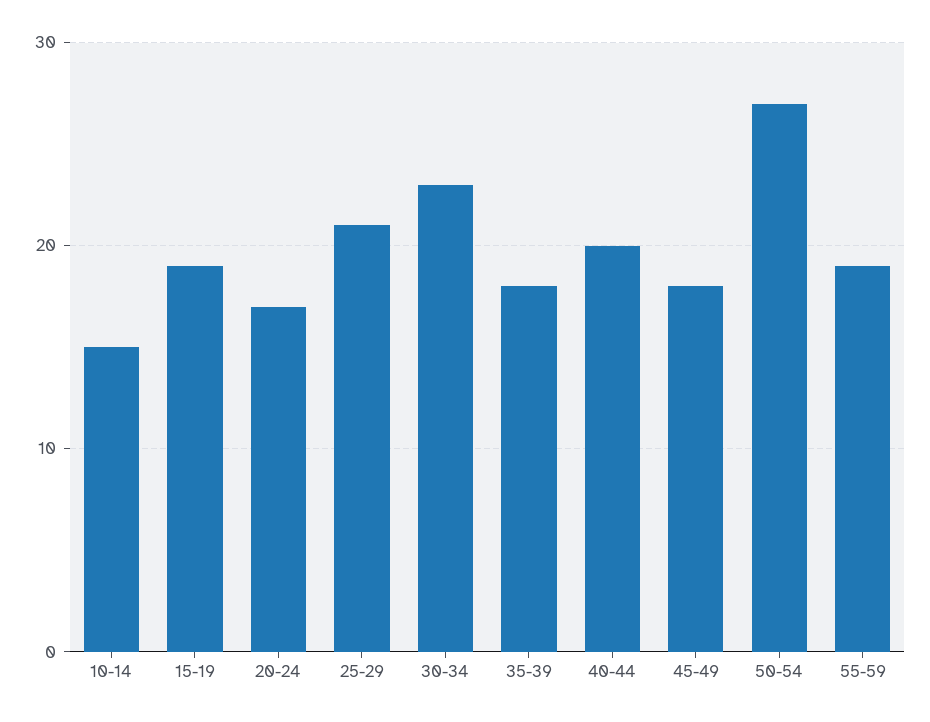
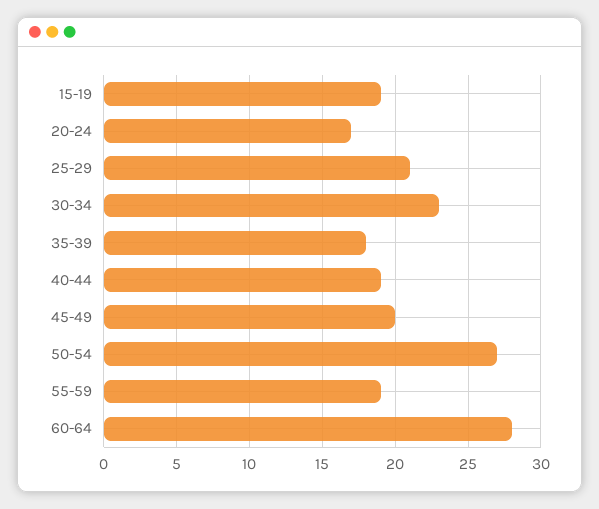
10-14: 15 -> none
40-44: 20 -> 19
45-49: 18 -> 20
60-64: none -> 28

